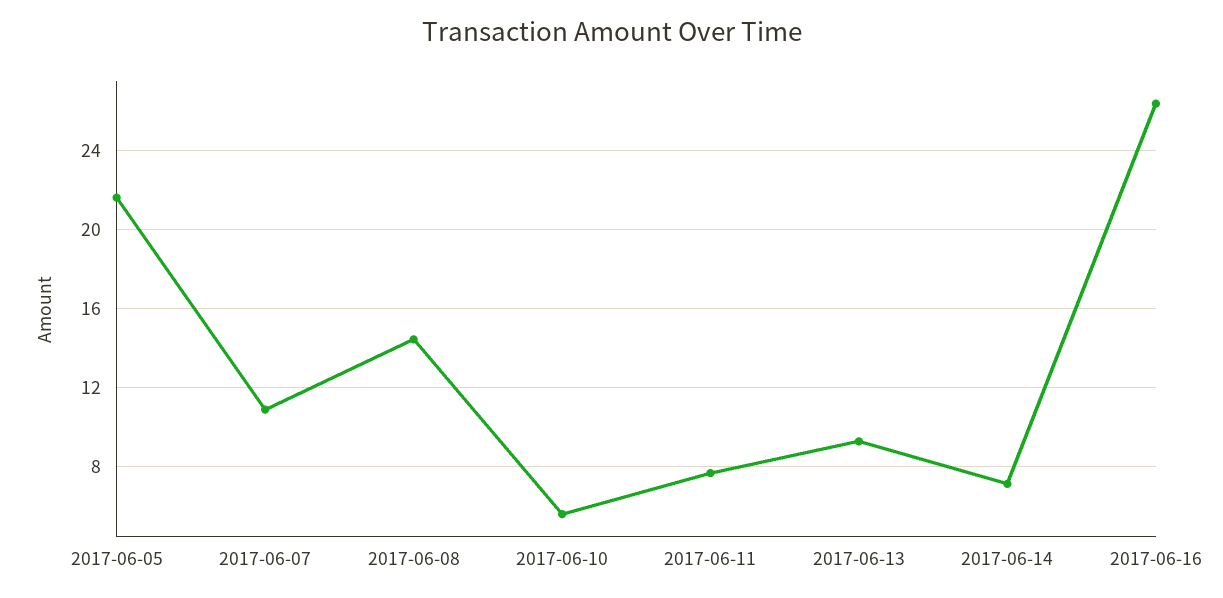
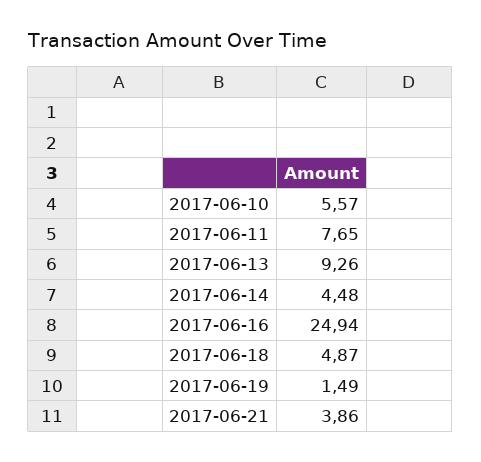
2017-06-05: 21.5 -> none
2017-06-07: 11 -> none
2017-06-08: 14.5 -> none
2017-06-14: 7 -> 4.48
2017-06-16: 26.5 -> 24.94
2017-06-18: none -> 4.87
2017-06-19: none -> 1.49
2017-06-21: none -> 3.86

